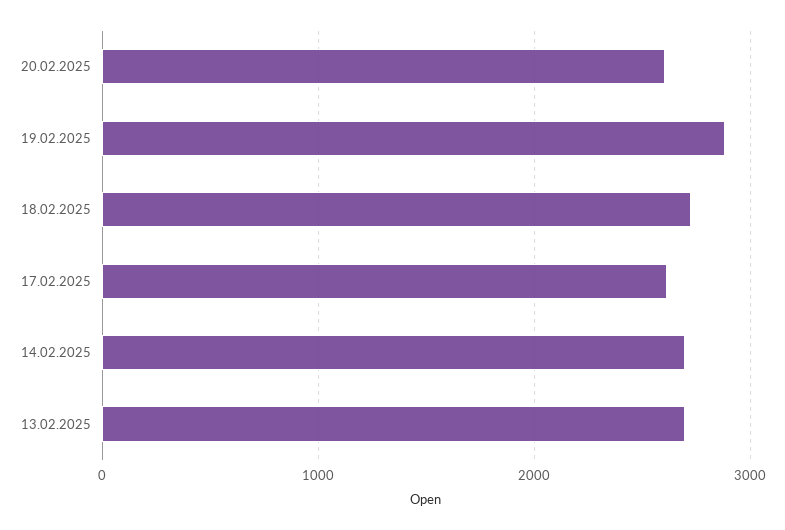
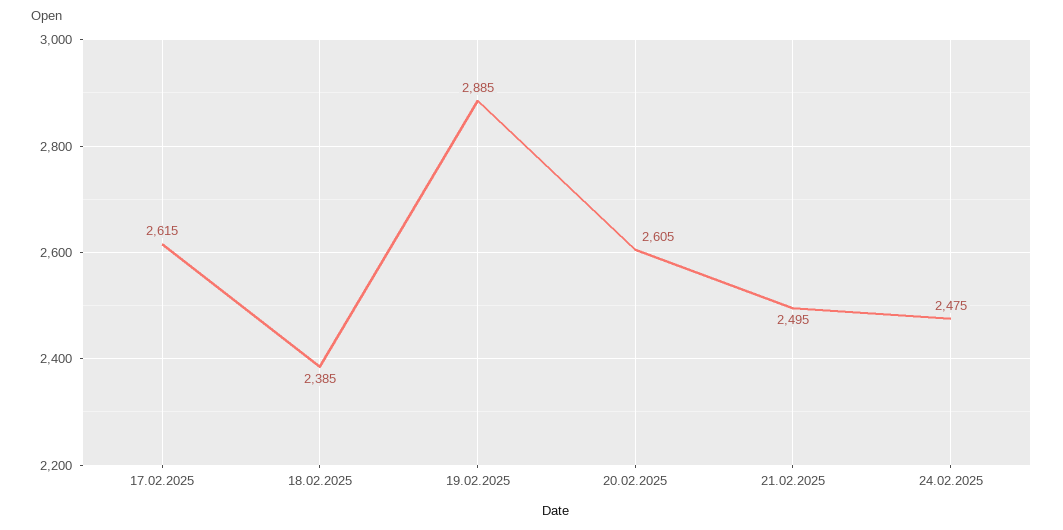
18.02.2025: 2700 -> 2385
14.02.2025: 2700 -> none
13.02.2025: 2700 -> none
21.02.2025: none -> 2495
24.02.2025: none -> 2475

